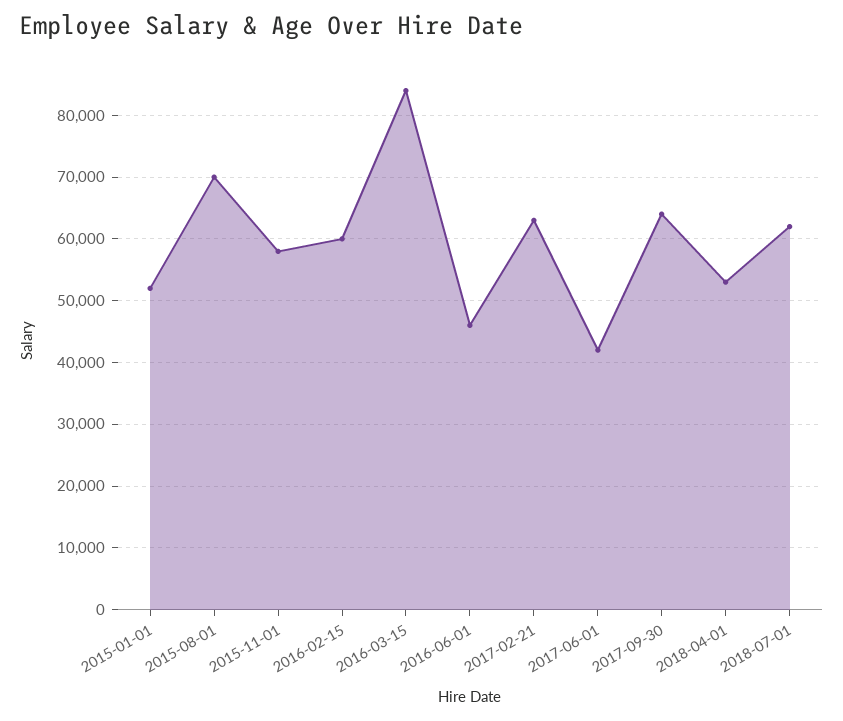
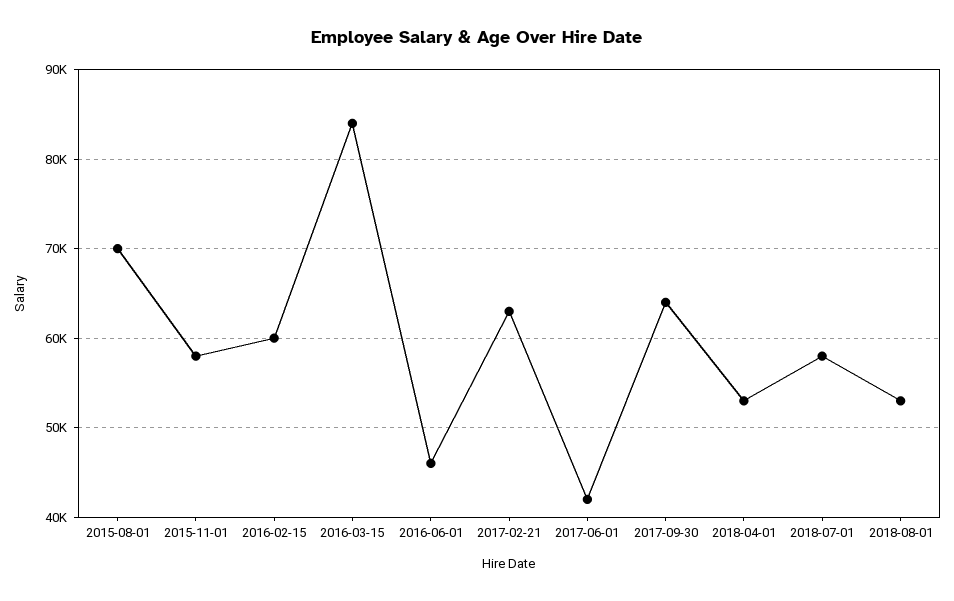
2015-01-01: 52000 -> none
2018-07-01: 62000 -> 58000
2018-08-01: none -> 53000

